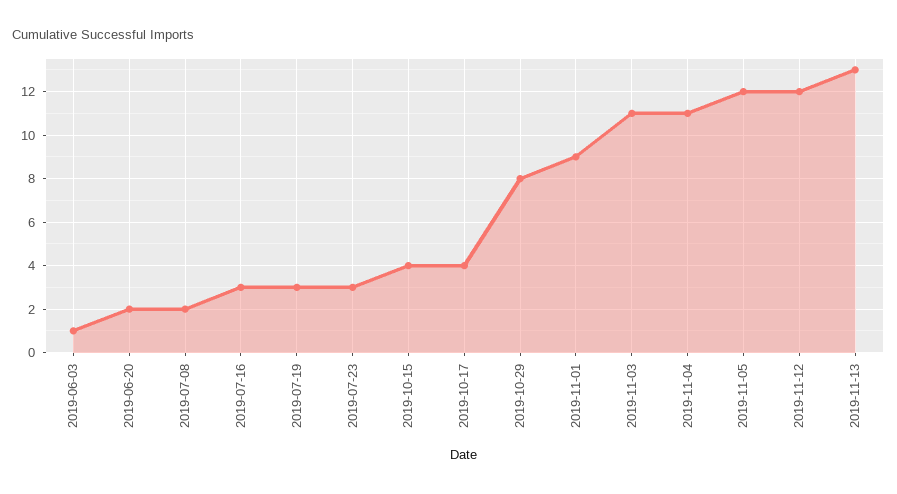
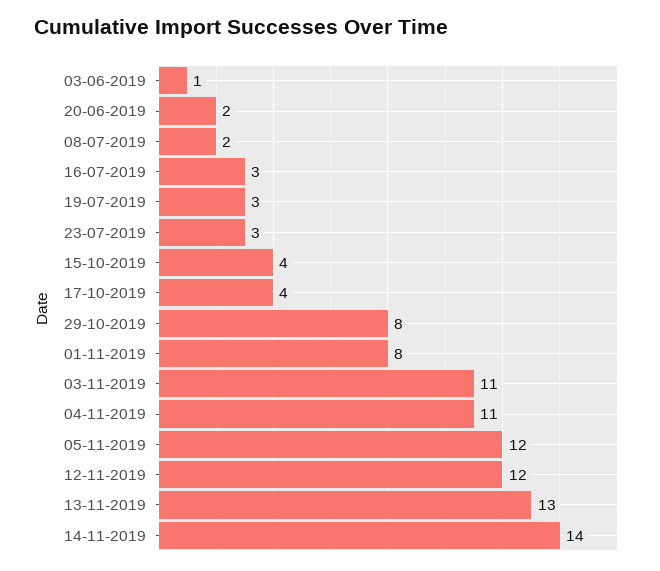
2019-11-01: 9 -> 8
14-11-2019: none -> 14

